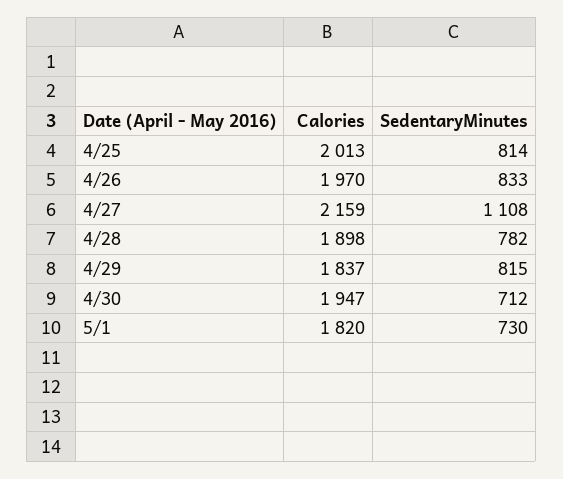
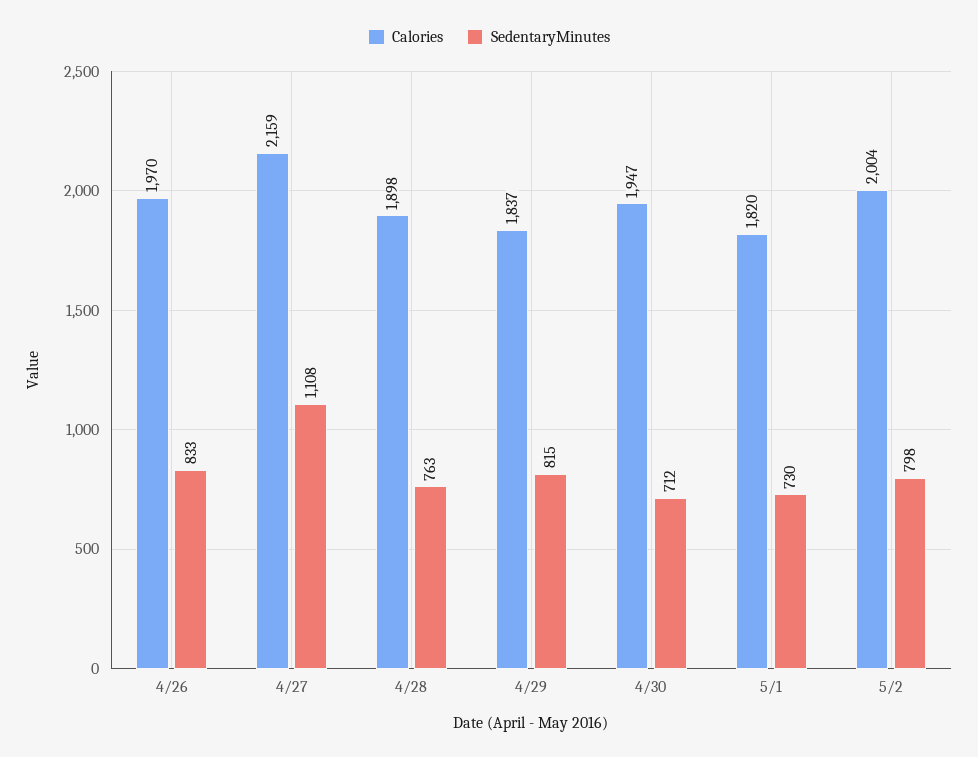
Calories, 4/25: 2013 -> none
SedentaryMinutes, 4/25: 814 -> none
SedentaryMinutes, 4/28: 782 -> 763
Calories, 5/2: none -> 2004
SedentaryMinutes, 5/2: none -> 798

